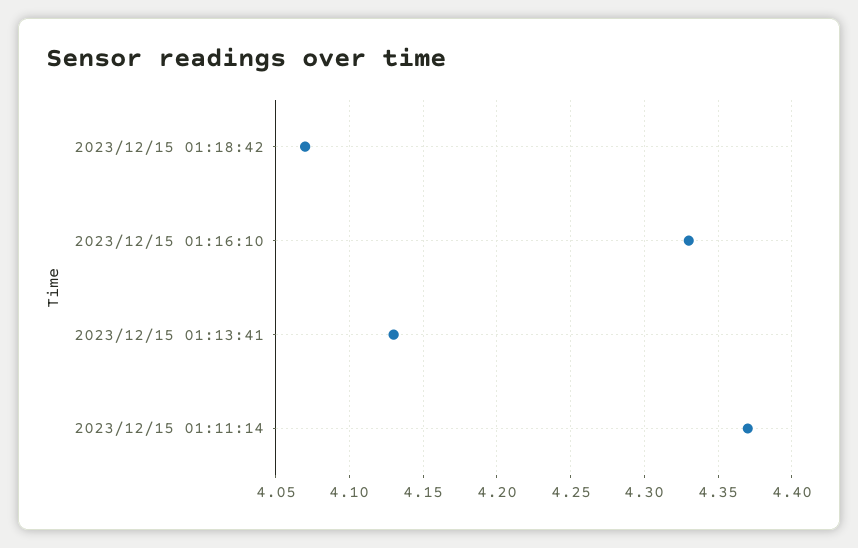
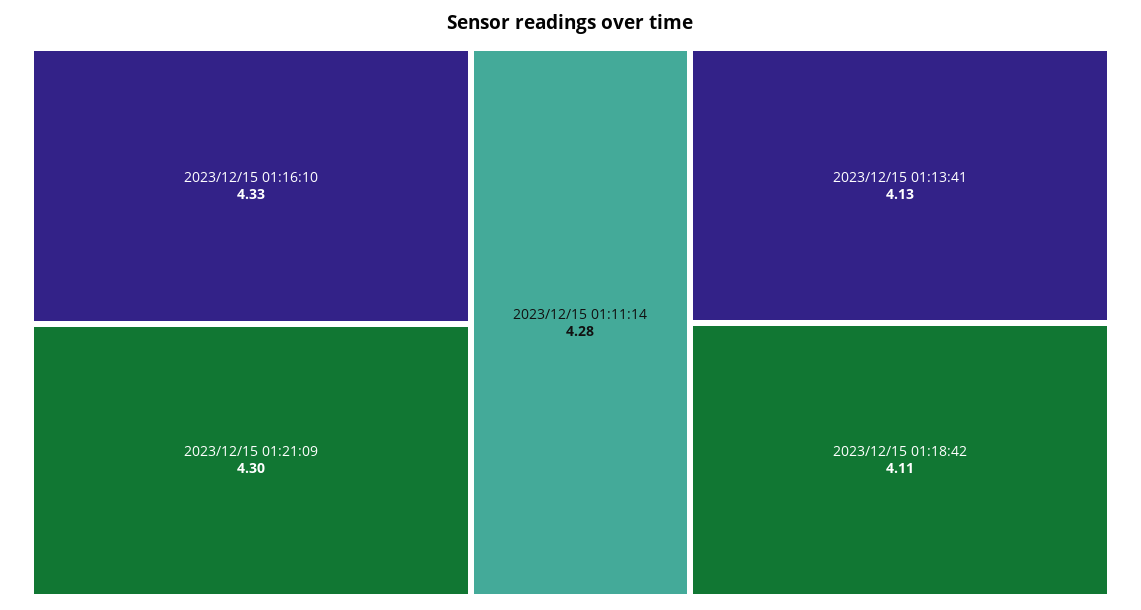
2023/12/15 01:18:42: 4.07 -> 4.11
2023/12/15 01:11:14: 4.37 -> 4.28
2023/12/15 01:21:09: none -> 4.3

